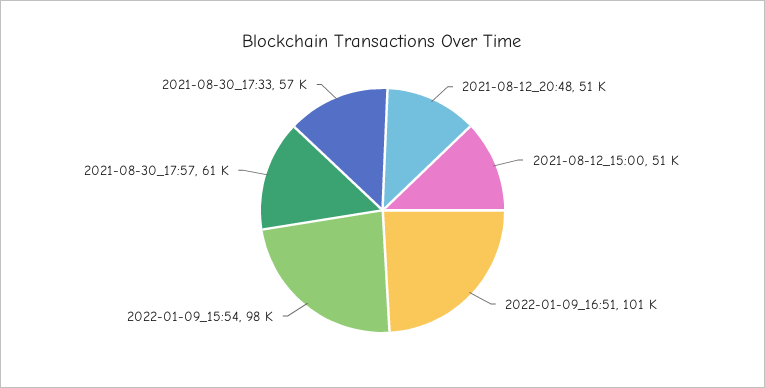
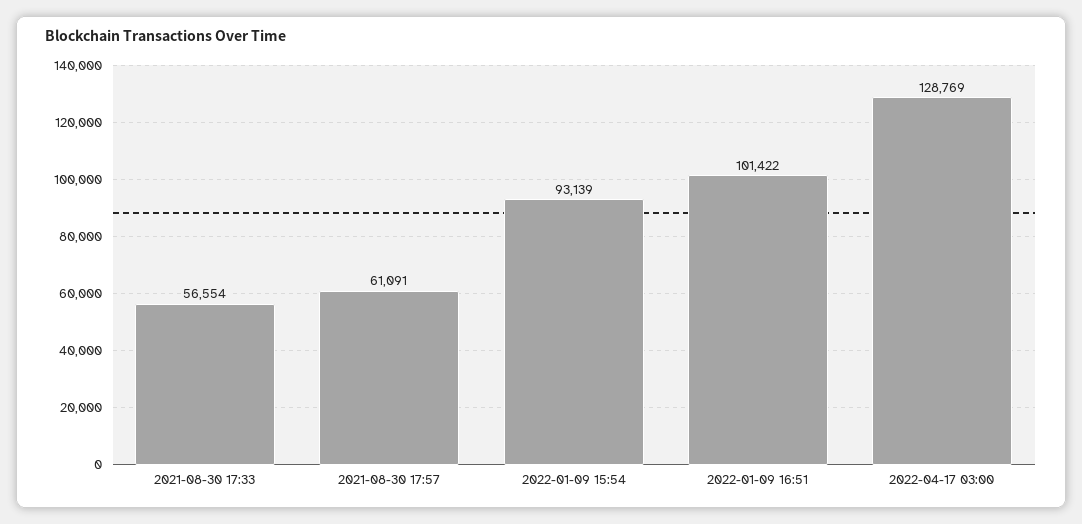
2021-08-12_20:48: 51000 -> none
2021-08-12_15:00: 51000 -> none
2022-01-09_15:54: 98000 -> 93139
2022-04-17 03:00: none -> 128769

